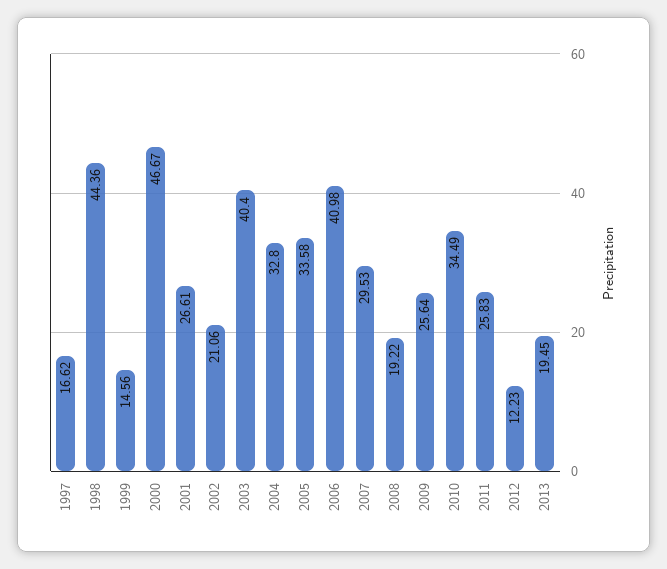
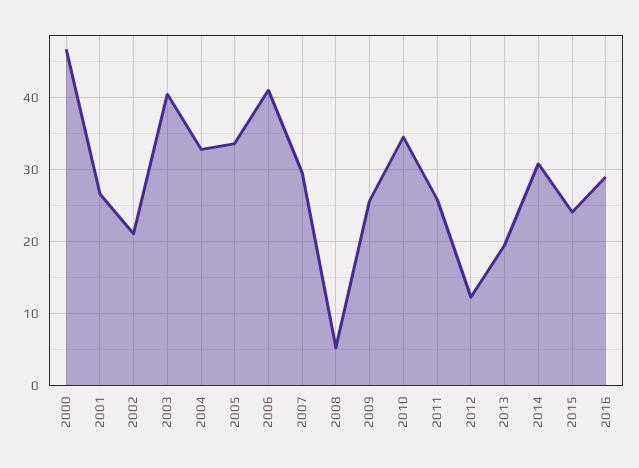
1997: 16.62 -> none
1998: 44.36 -> none
1999: 14.56 -> none
2008: 19.22 -> 5
2014: none -> 31
2015: none -> 24
2016: none -> 29

